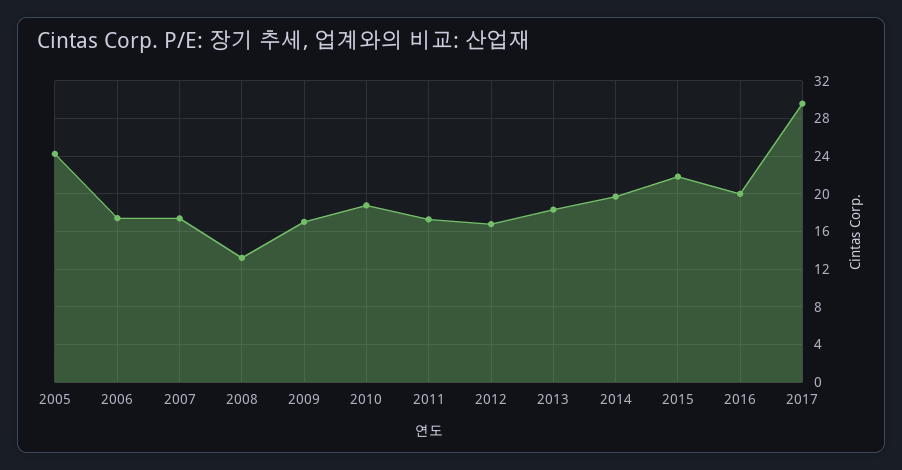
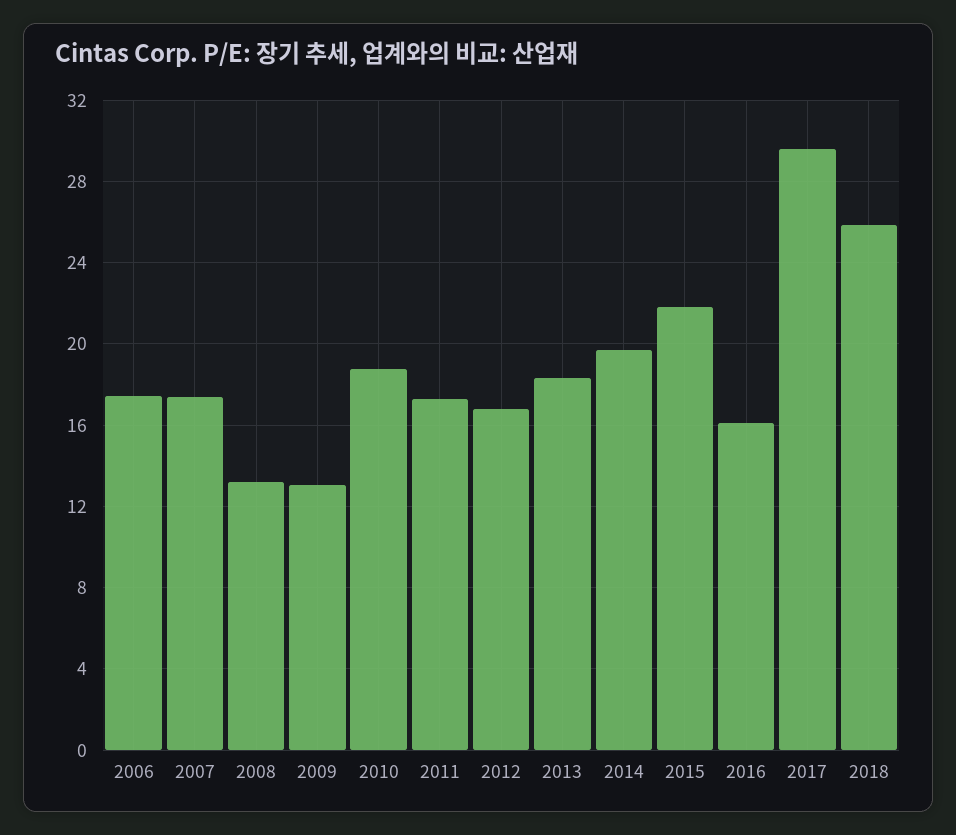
2005: 24 -> none
2009: 17 -> 13
2016: 20 -> 16
2018: none -> 26

